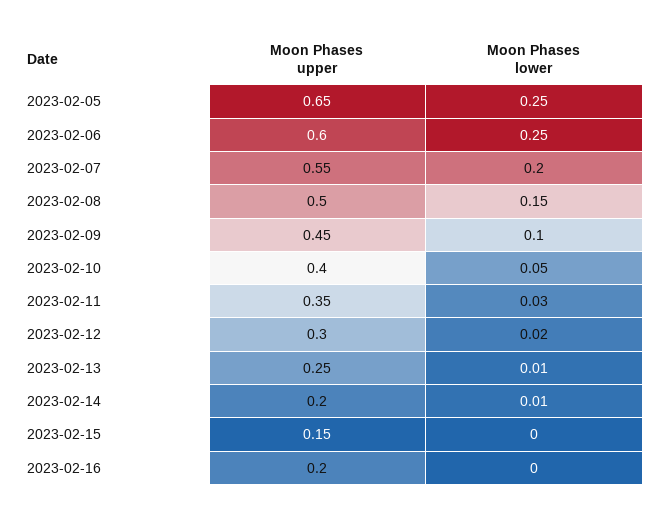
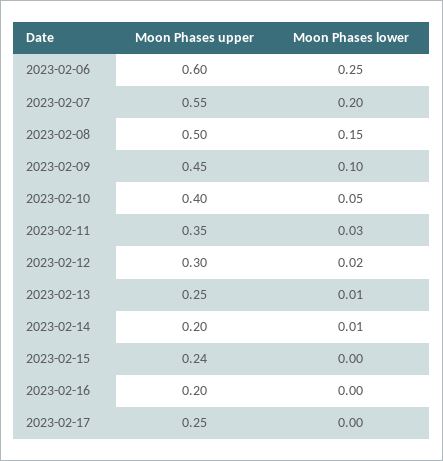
Moon Phases upper, 2023-02-05: 0.65 -> none
Moon Phases lower, 2023-02-05: 0.25 -> none
Moon Phases upper, 2023-02-15: 0.15 -> 0.24
Moon Phases upper, 2023-02-17: none -> 0.25
Moon Phases lower, 2023-02-17: none -> 0

